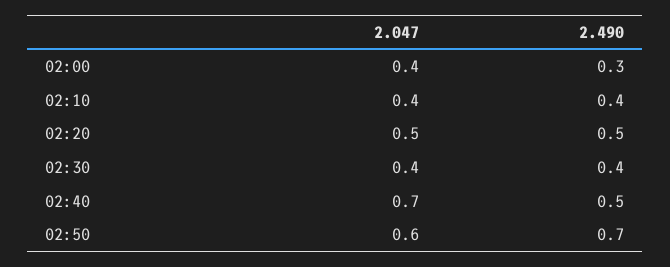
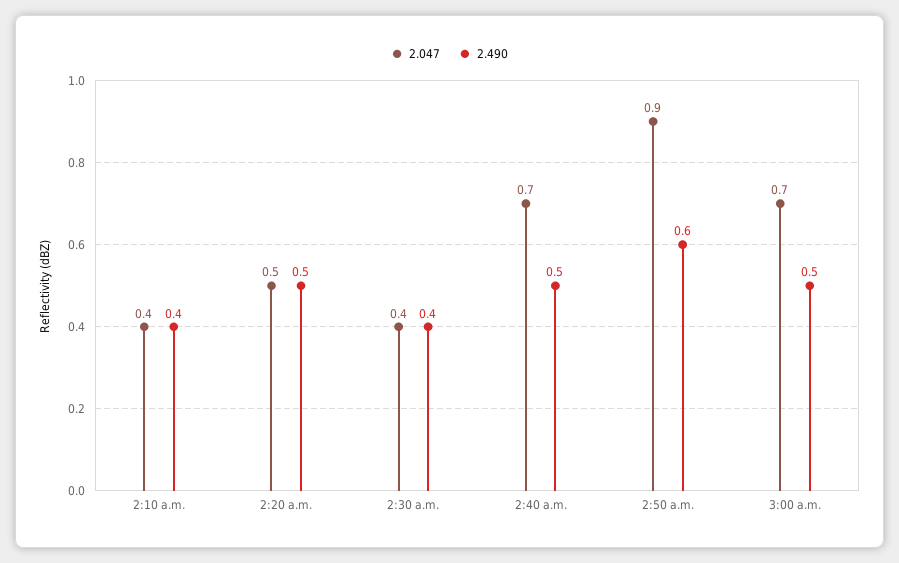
2.047, 02:00: 0.4 -> none
2.490, 02:00: 0.3 -> none
2.047, 02:50: 0.6 -> 0.9
2.490, 02:50: 0.7 -> 0.6
2.047, 3:00 a.m.: none -> 0.7
2.490, 3:00 a.m.: none -> 0.5

